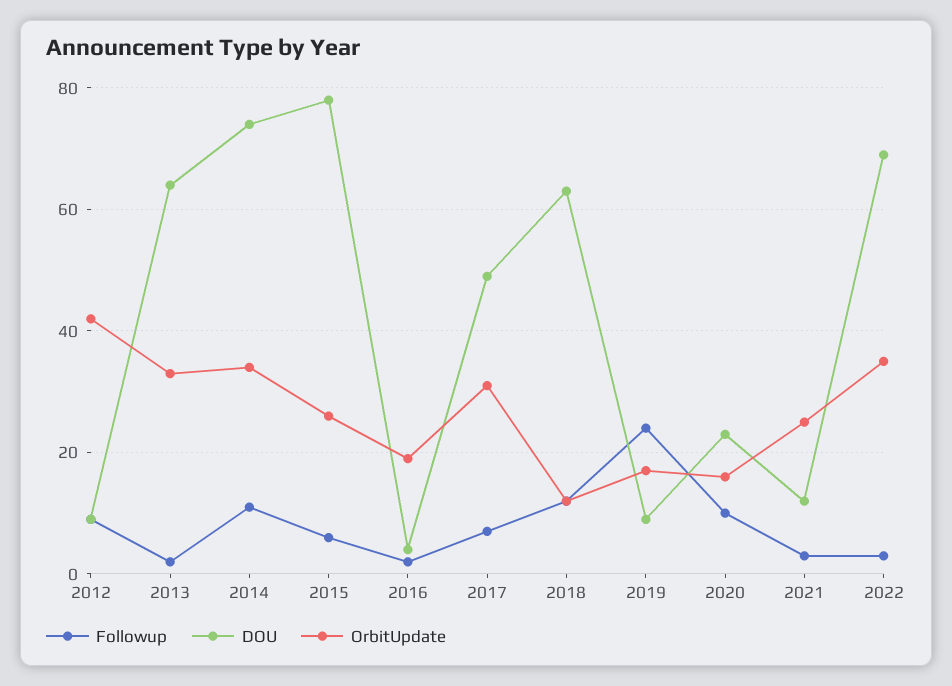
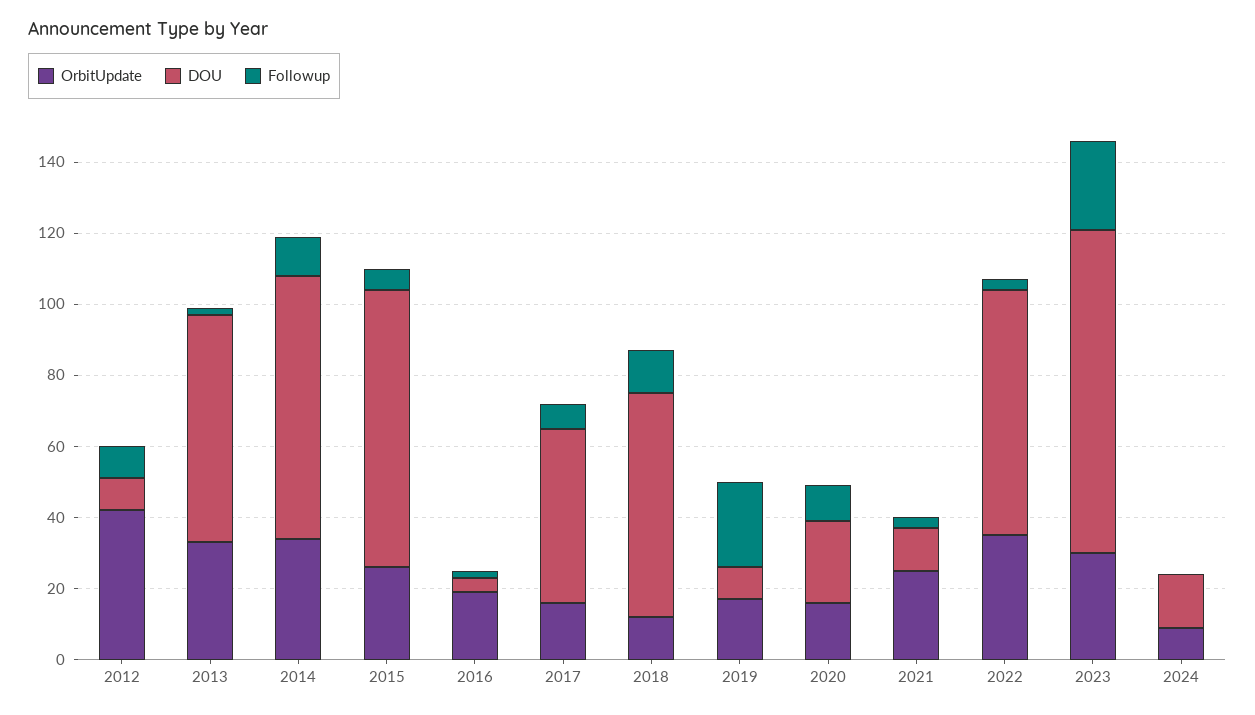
OrbitUpdate, 2017: 30 -> 15
OrbitUpdate, 2023: none -> 30
DOU, 2023: none -> 90
Followup, 2023: none -> 25
OrbitUpdate, 2024: none -> 10
DOU, 2024: none -> 15
Followup, 2024: none -> 0

